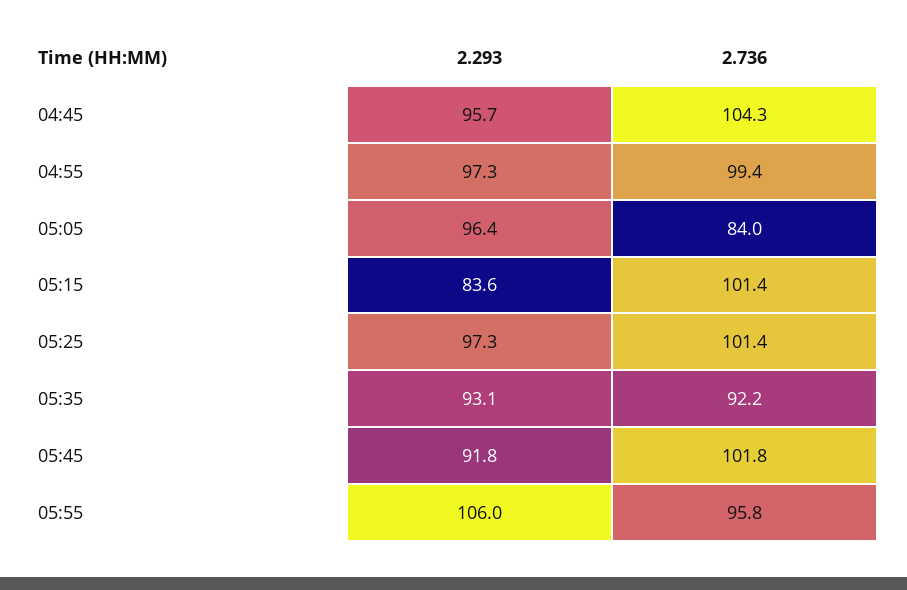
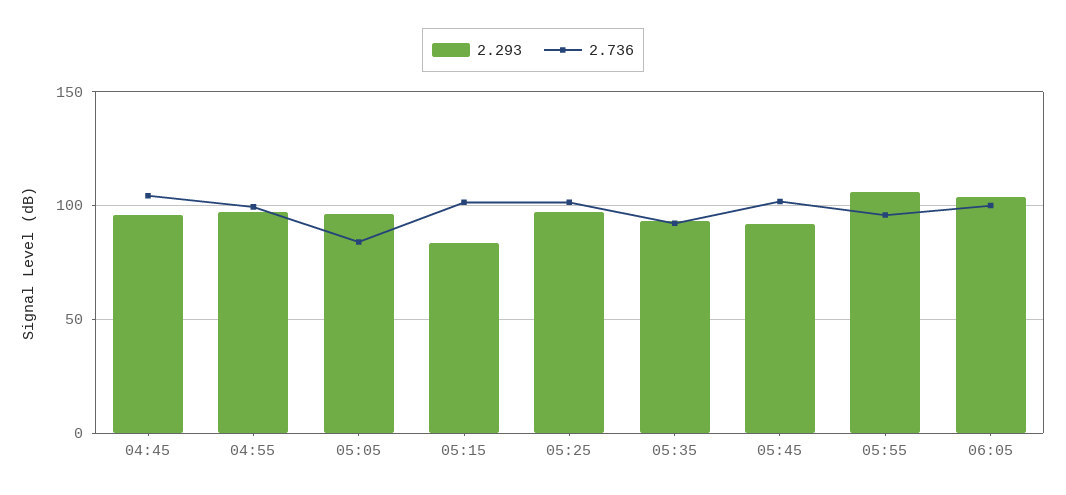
2.293, 06:05: none -> 105
2.736, 06:05: none -> 100

